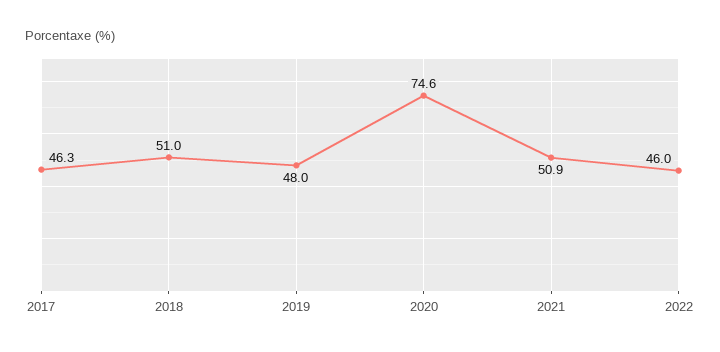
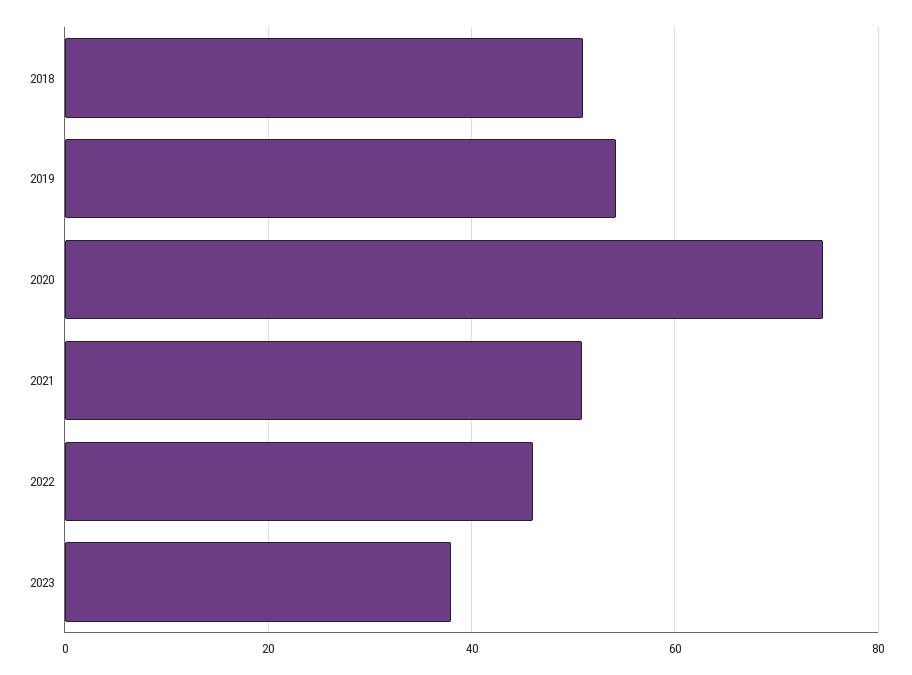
2017: 46.3 -> none
2019: 48 -> 54
2023: none -> 38

